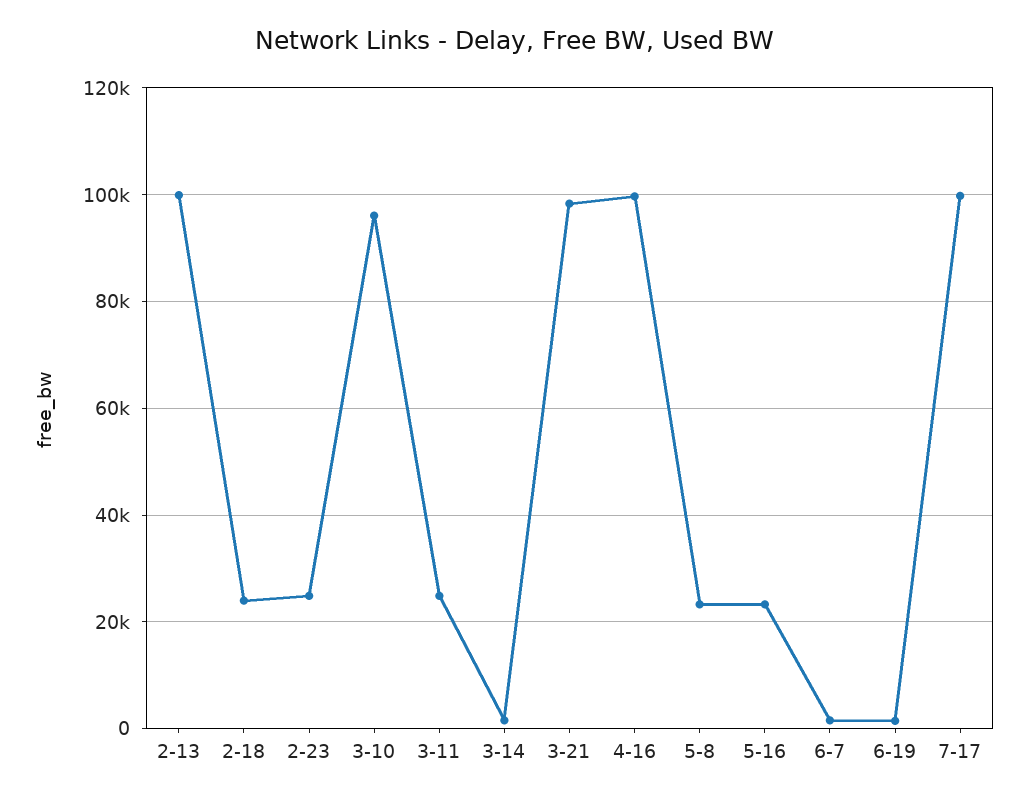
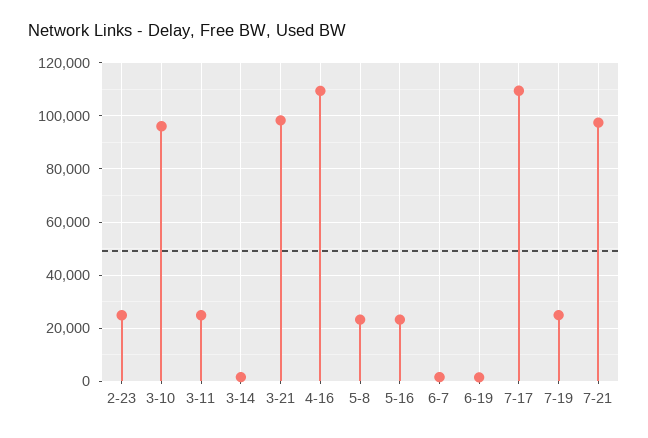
2-13: 100000 -> none
2-18: 24000 -> none
4-16: 100000 -> 110000
7-17: 100000 -> 110000
7-19: none -> 25000
7-21: none -> 97500

